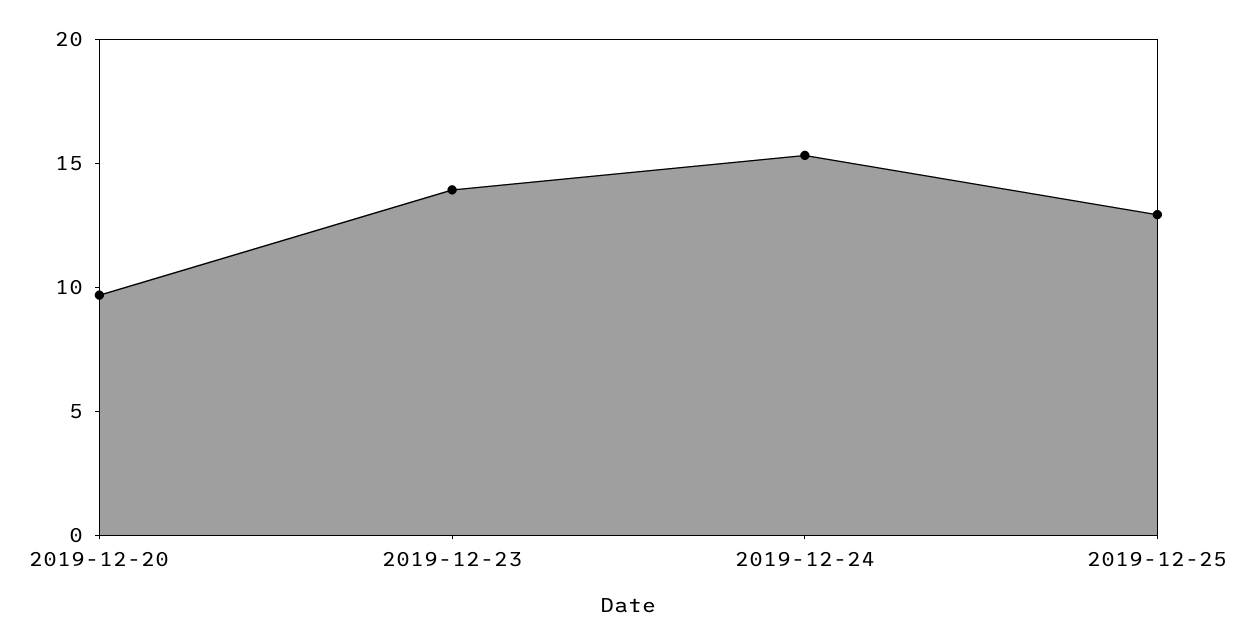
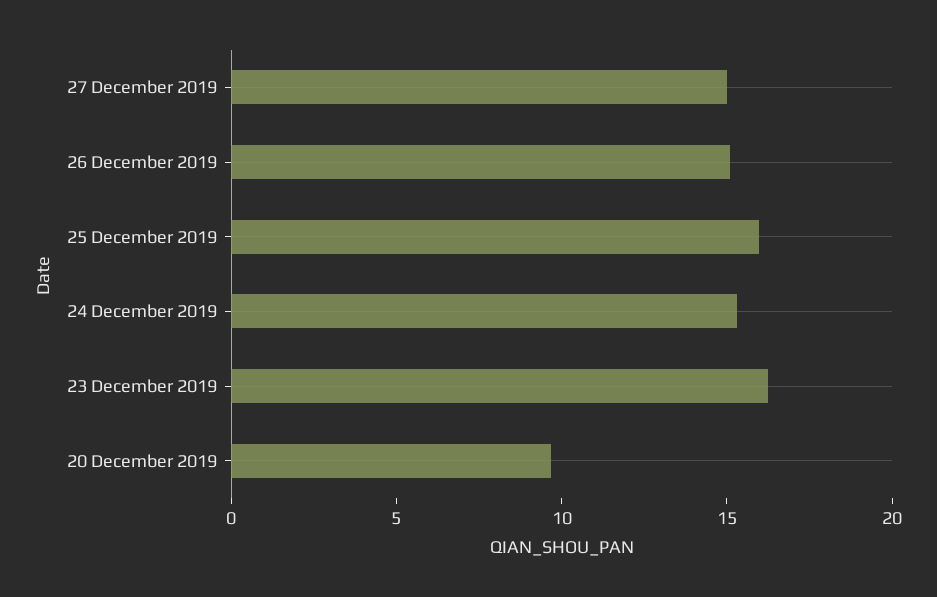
2019-12-23: 14 -> 16
2019-12-25: 13 -> 16
27 December 2019: none -> 15
26 December 2019: none -> 15

